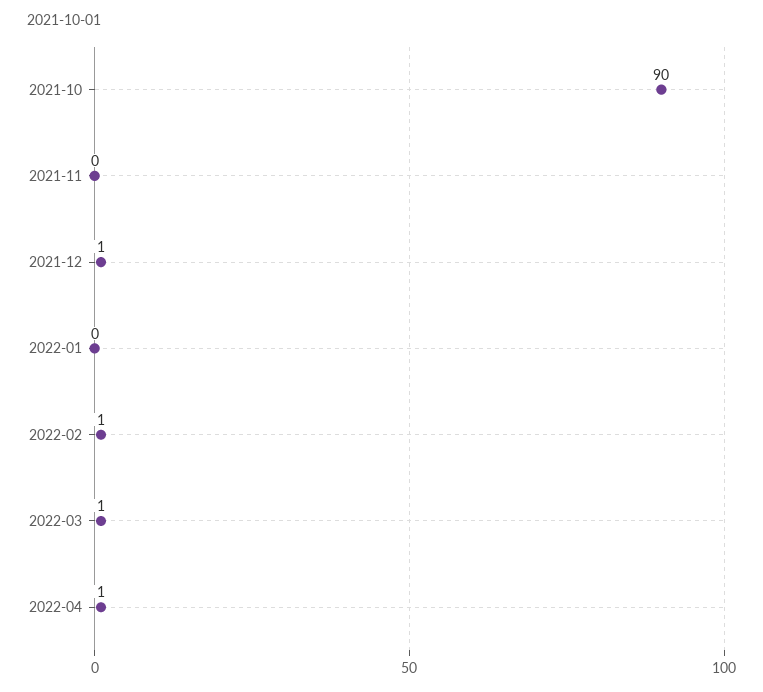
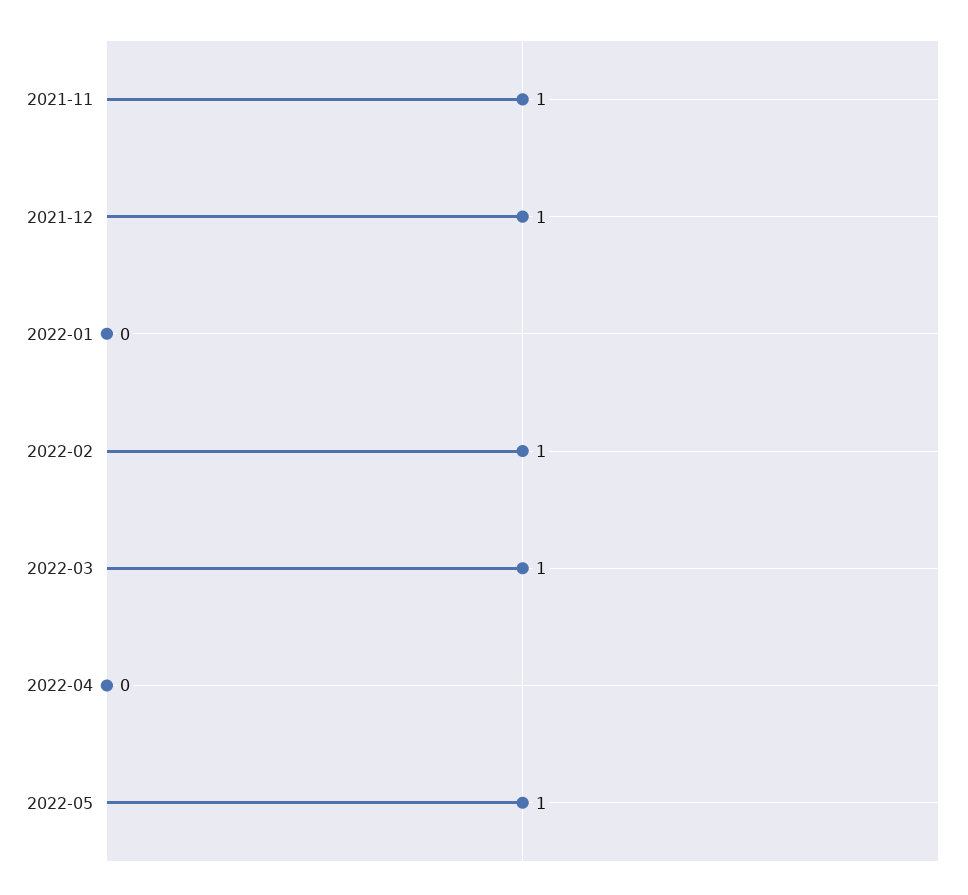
2021-10: 90 -> none
2021-11: 0 -> 1
2022-04: 1 -> 0
2022-05: none -> 1

